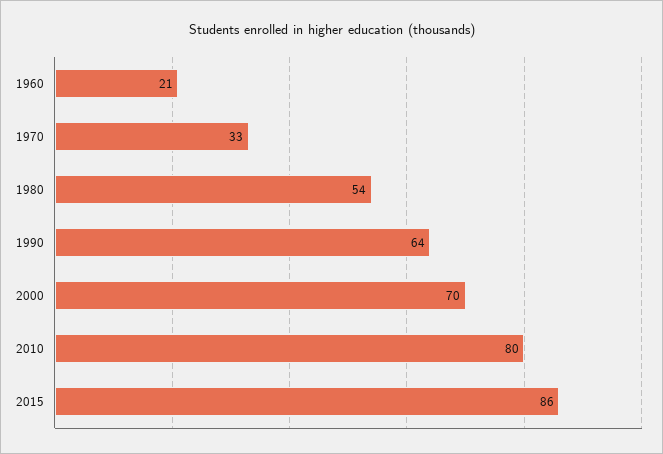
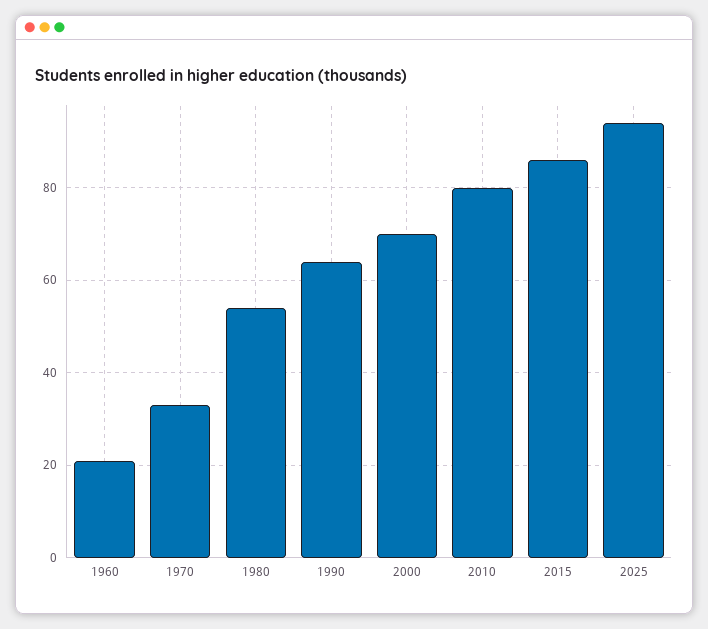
2025: none -> 95

